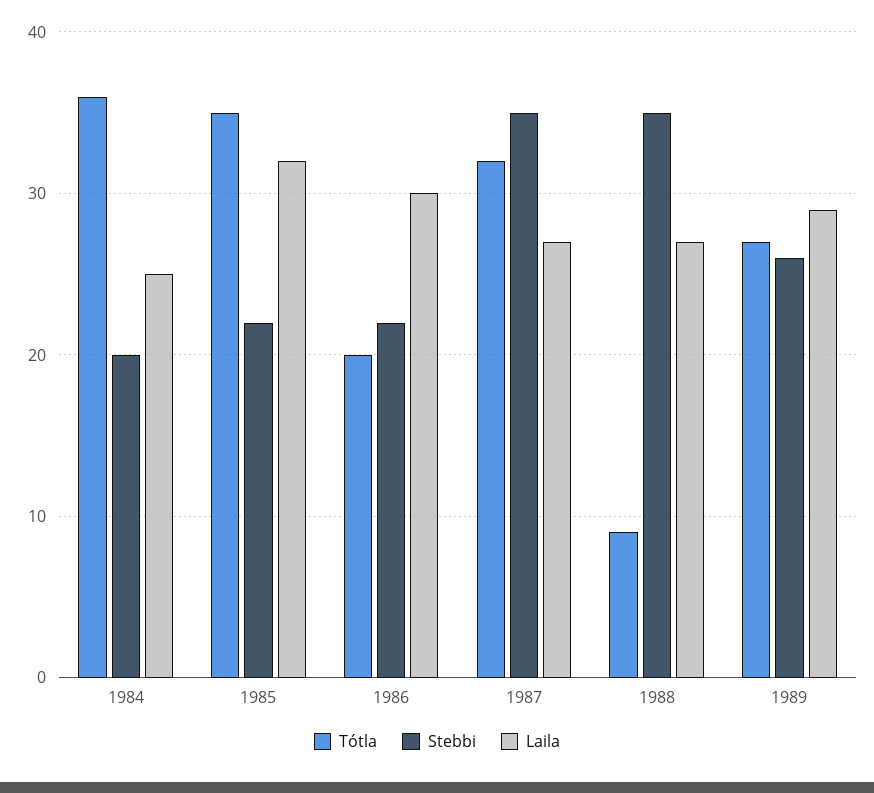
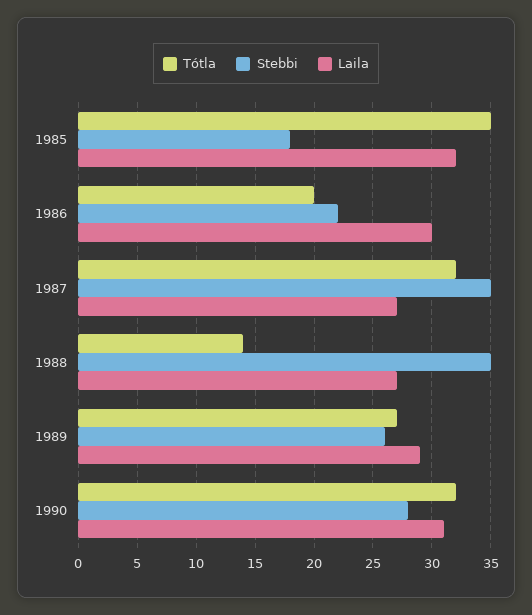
Tótla, 1984: 36 -> none
Stebbi, 1984: 20 -> none
Laila, 1984: 25 -> none
Stebbi, 1985: 22 -> 18
Tótla, 1988: 9 -> 14
Tótla, 1990: none -> 32
Stebbi, 1990: none -> 28
Laila, 1990: none -> 31

